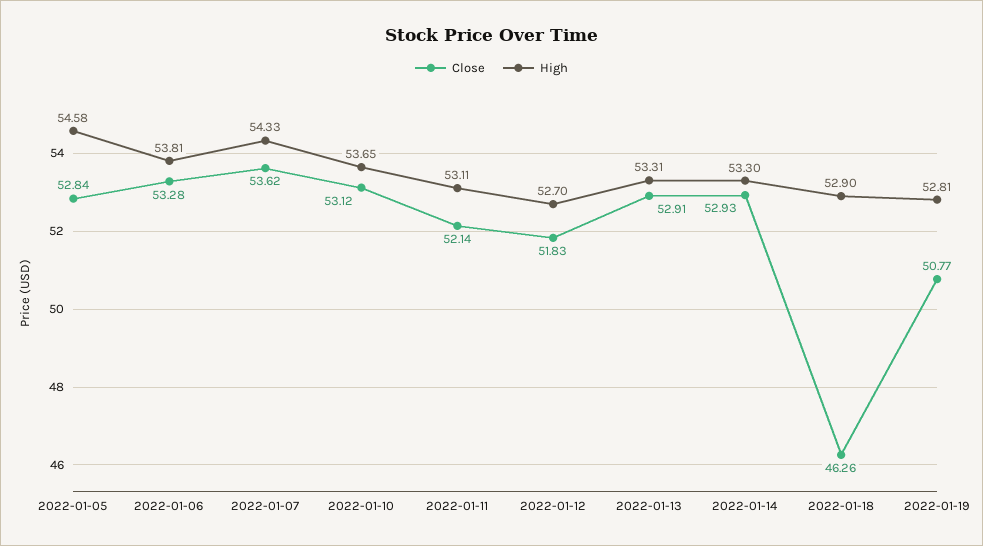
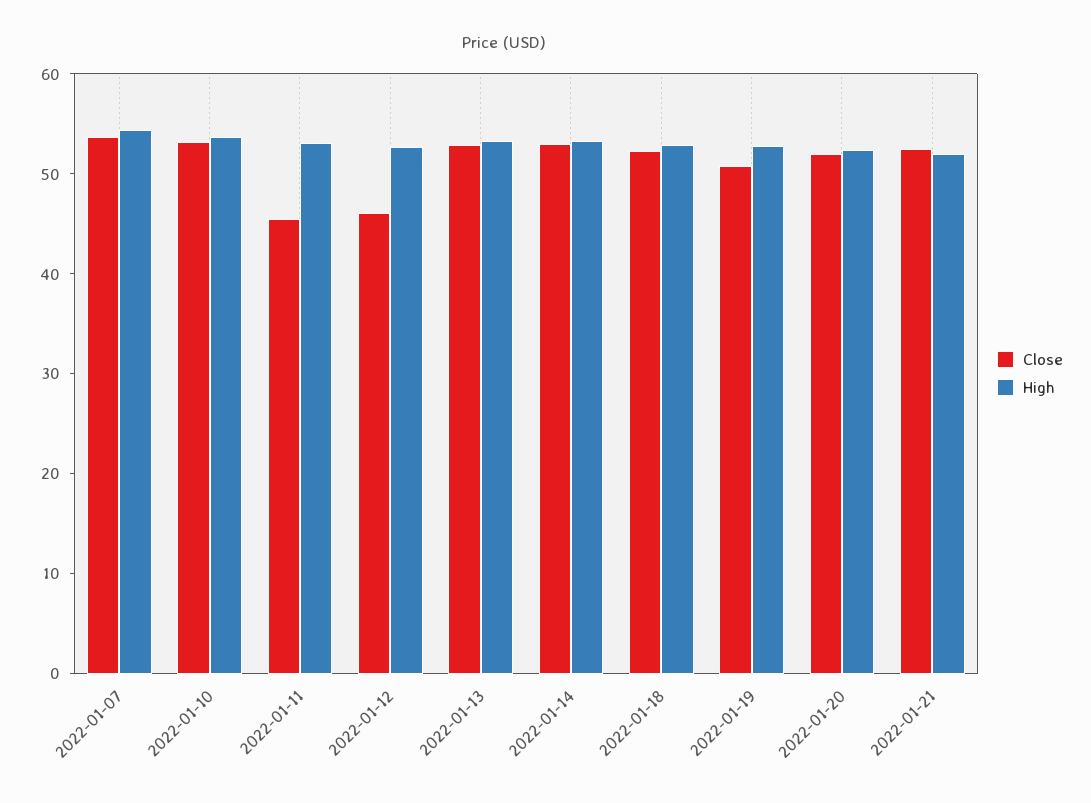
Close, 2022-01-05: 52.84 -> none
High, 2022-01-05: 54.58 -> none
Close, 2022-01-06: 53.28 -> none
High, 2022-01-06: 53.81 -> none
Close, 2022-01-11: 52.14 -> 46
Close, 2022-01-12: 51.83 -> 46
Close, 2022-01-18: 46.26 -> 52
Close, 2022-01-20: none -> 52
High, 2022-01-20: none -> 52
Close, 2022-01-21: none -> 52
High, 2022-01-21: none -> 52

